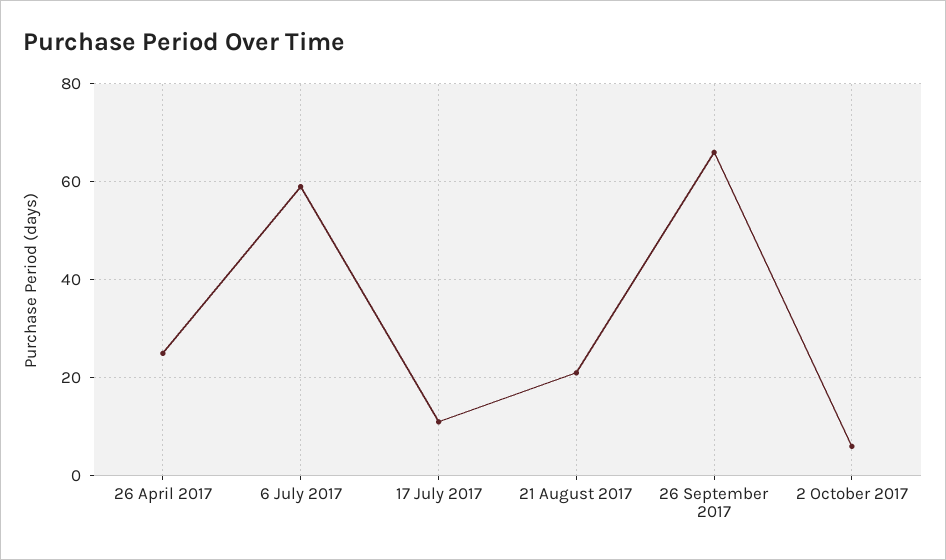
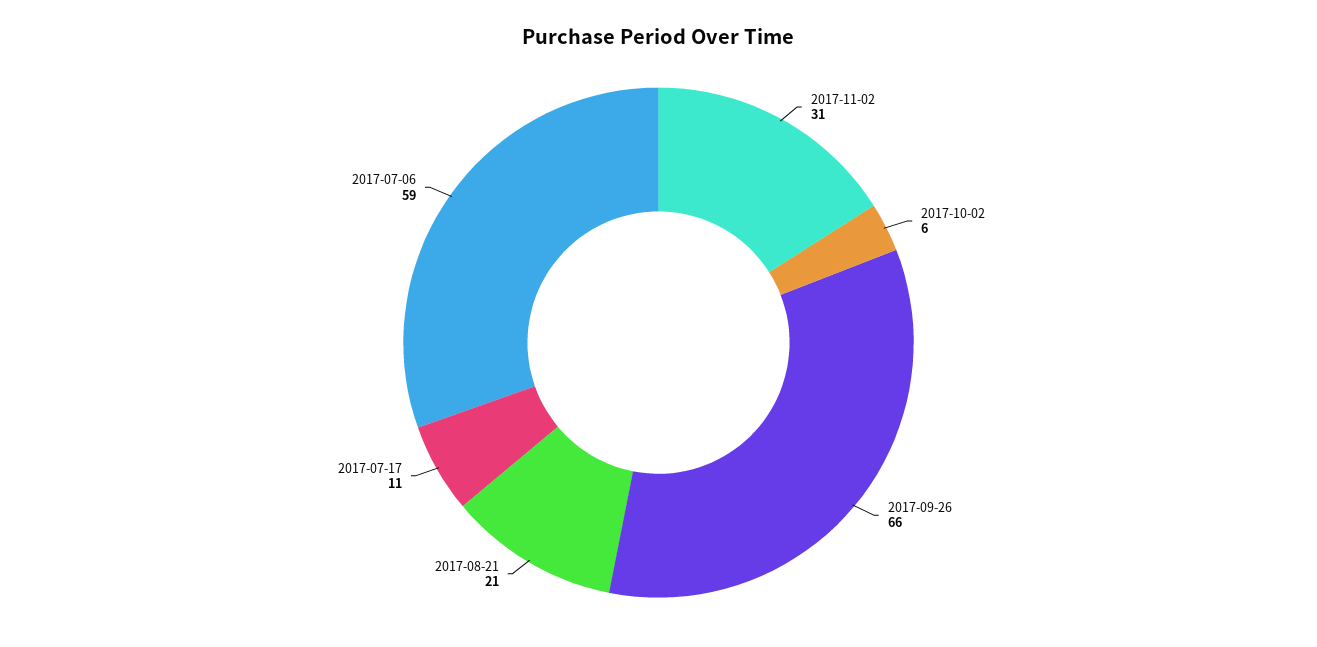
26 April 2017: 25 -> none
2017-11-02: none -> 31

